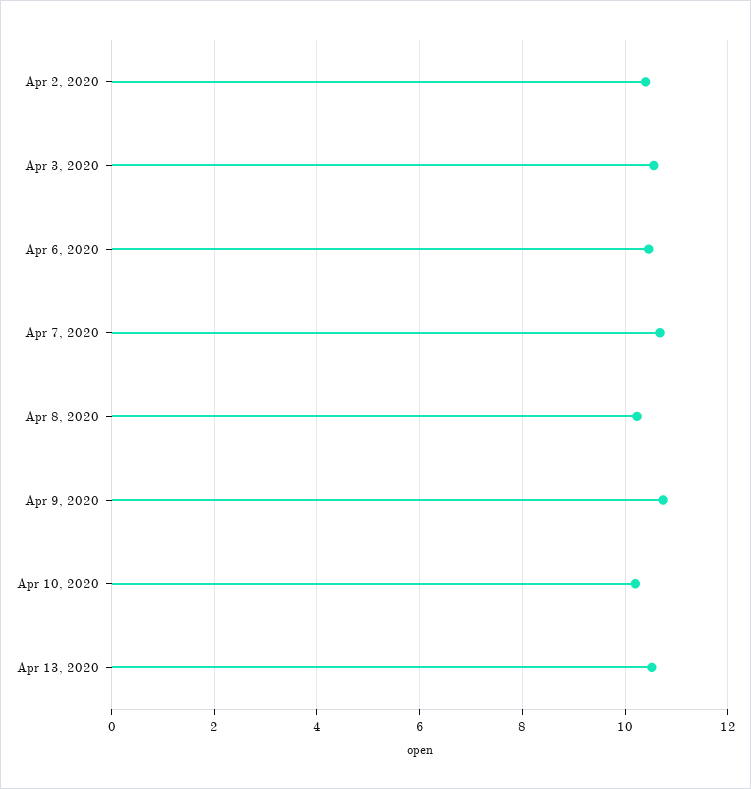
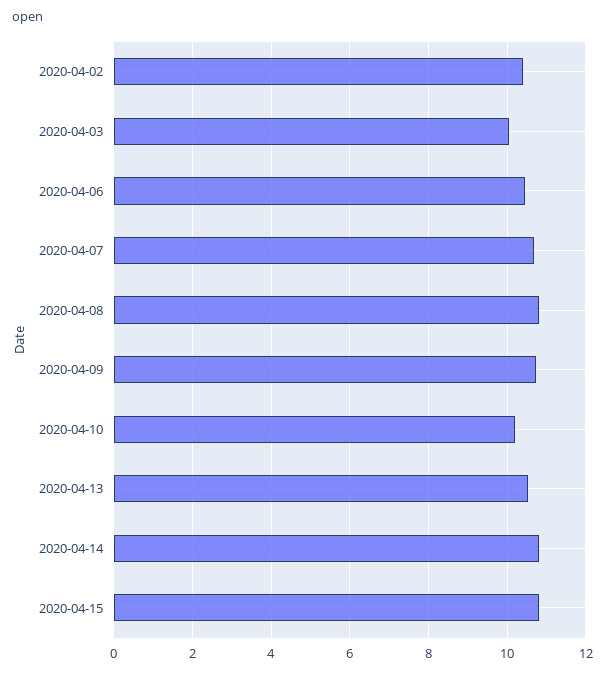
Apr 3, 2020: 10.6 -> 10
Apr 8, 2020: 10.2 -> 10.8
2020-04-14: none -> 10.8
2020-04-15: none -> 10.8

